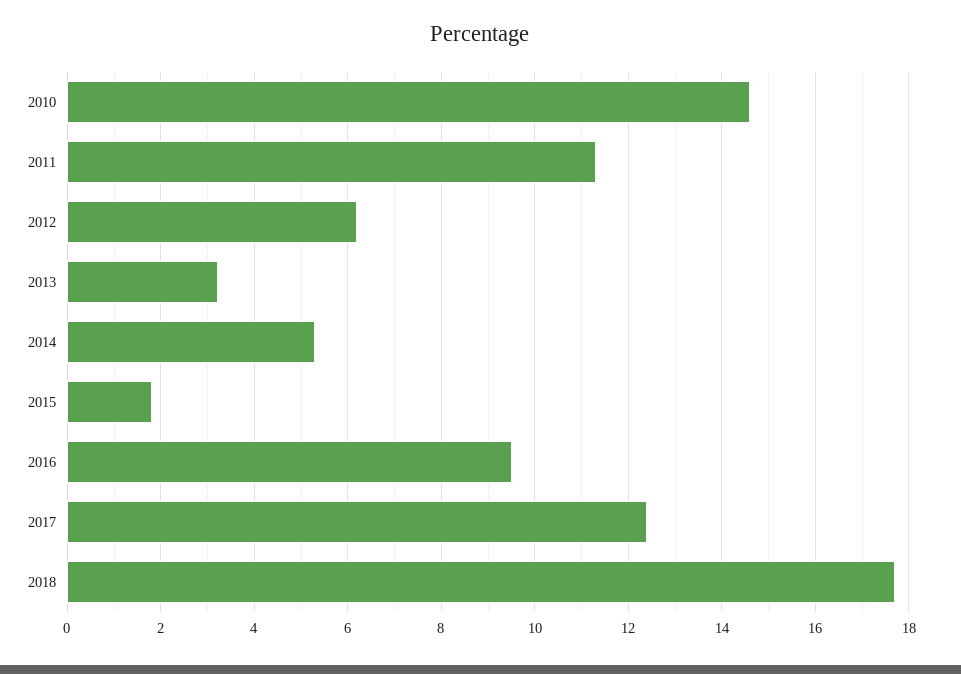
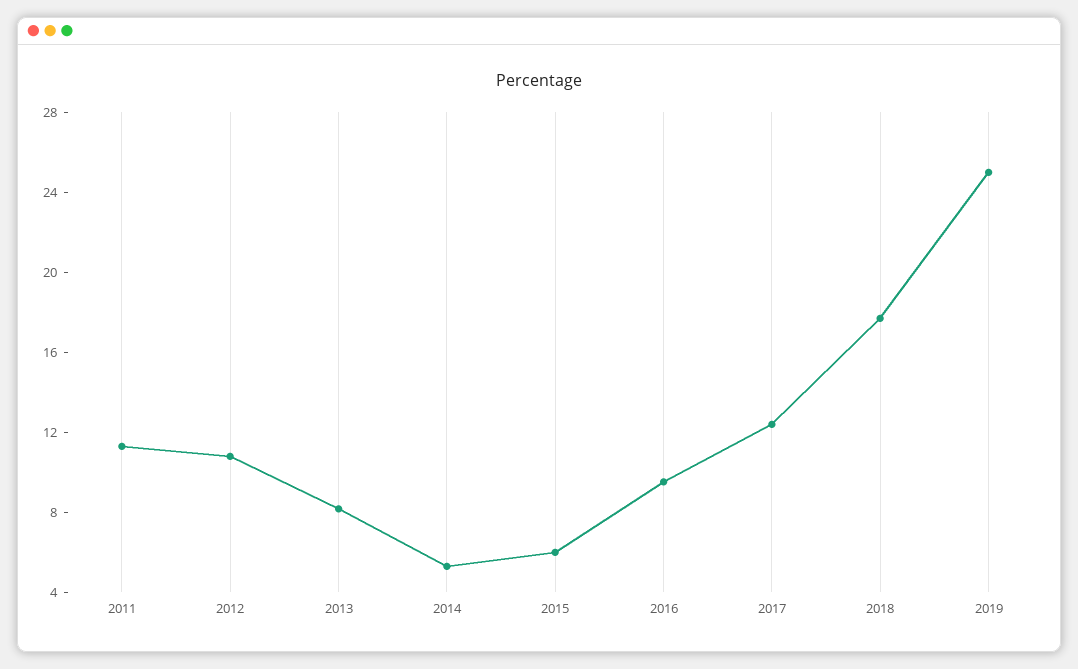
2010: 14.6 -> none
2012: 6.2 -> 11
2013: 3.2 -> 8
2015: 1.8 -> 6
2019: none -> 25

